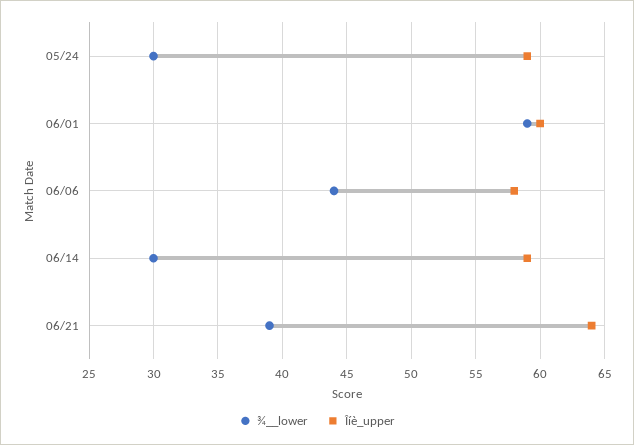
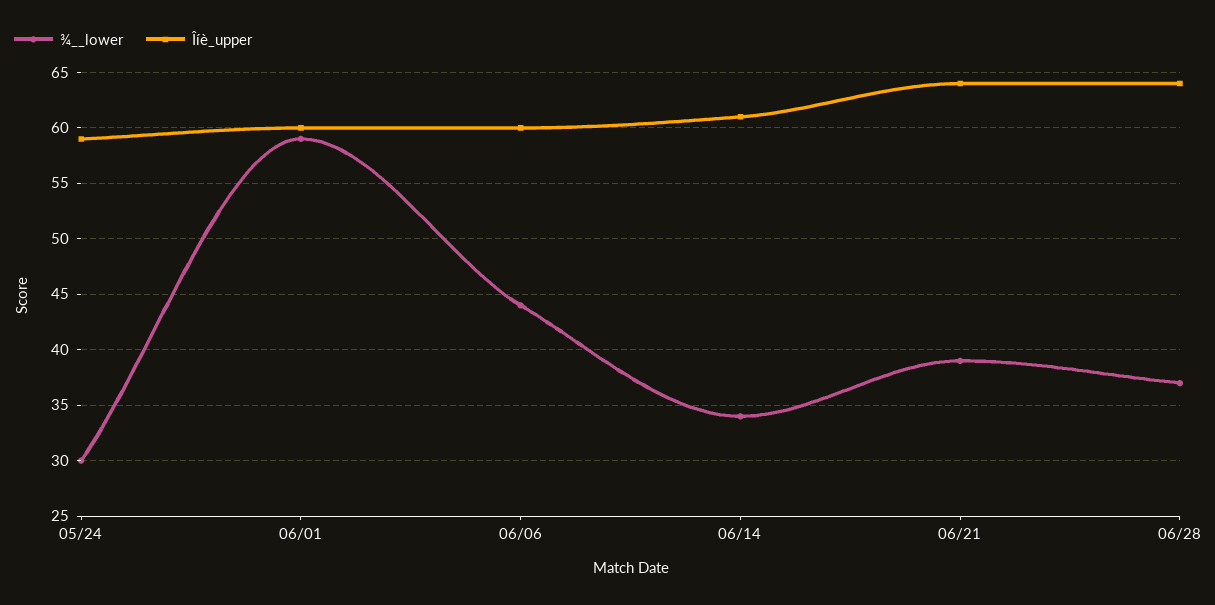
Îíè_upper, 06/06: 58 -> 60
¾__lower, 06/14: 30 -> 34
Îíè_upper, 06/14: 59 -> 61
¾__lower, 06/28: none -> 37
Îíè_upper, 06/28: none -> 64

